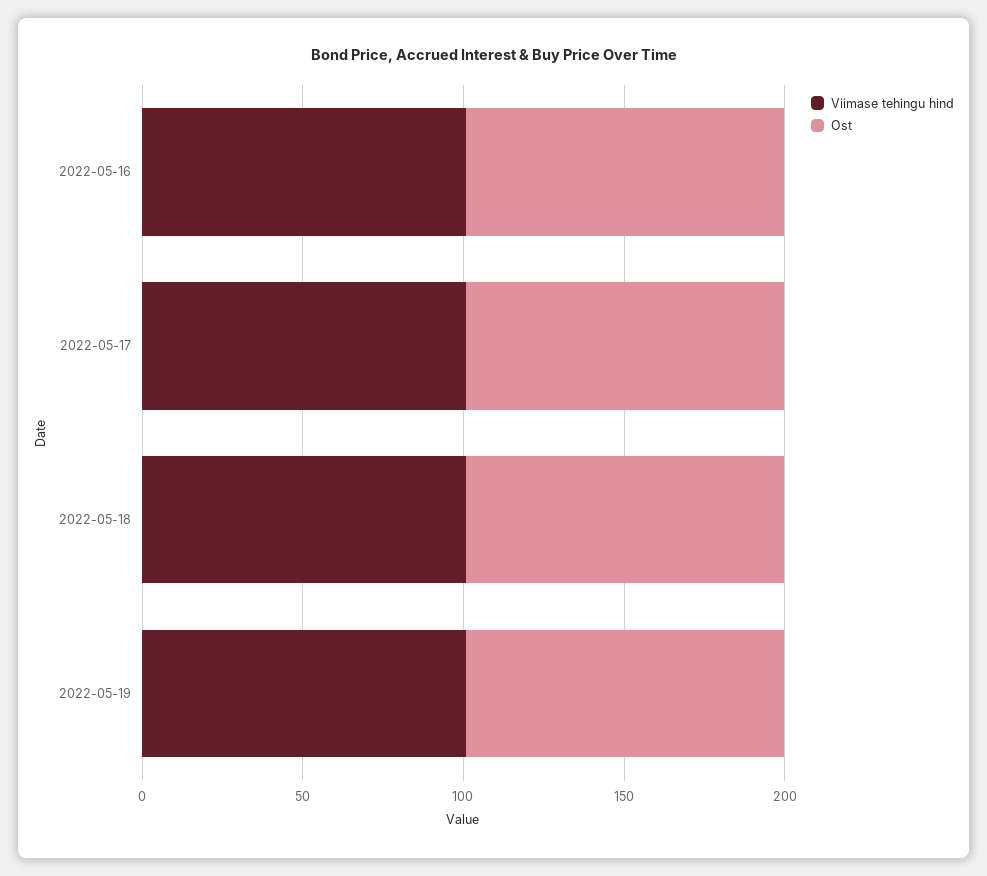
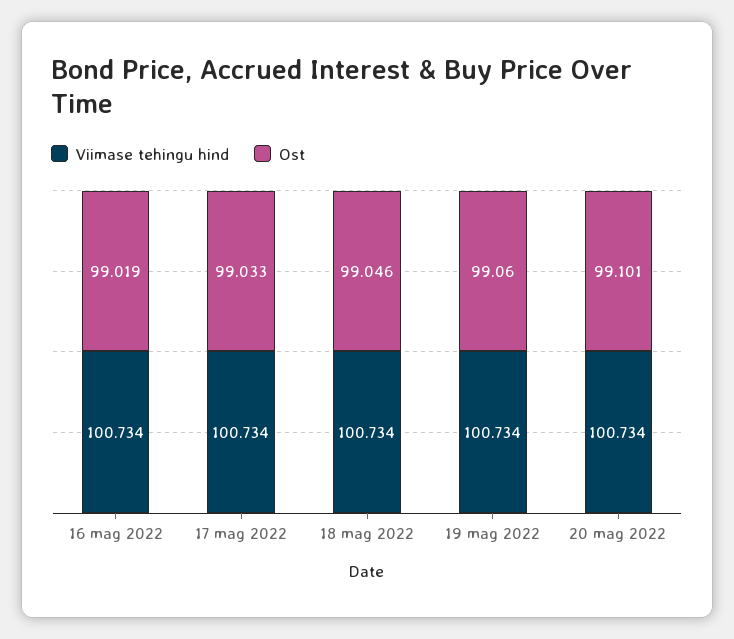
Viimase tehingu hind, 20 mag 2022: none -> 100.734
Ost, 20 mag 2022: none -> 99.101

